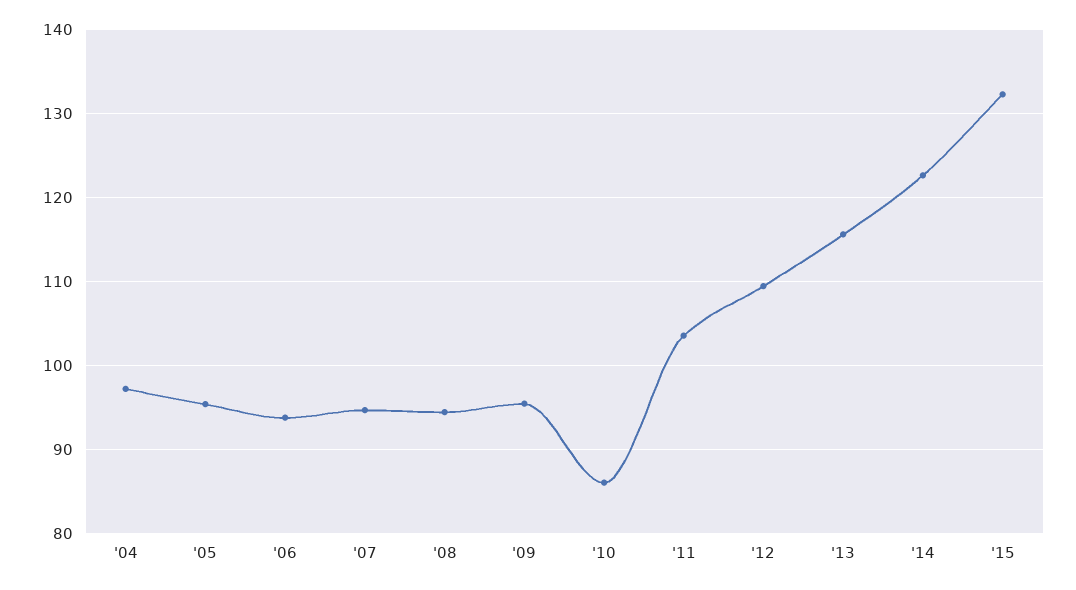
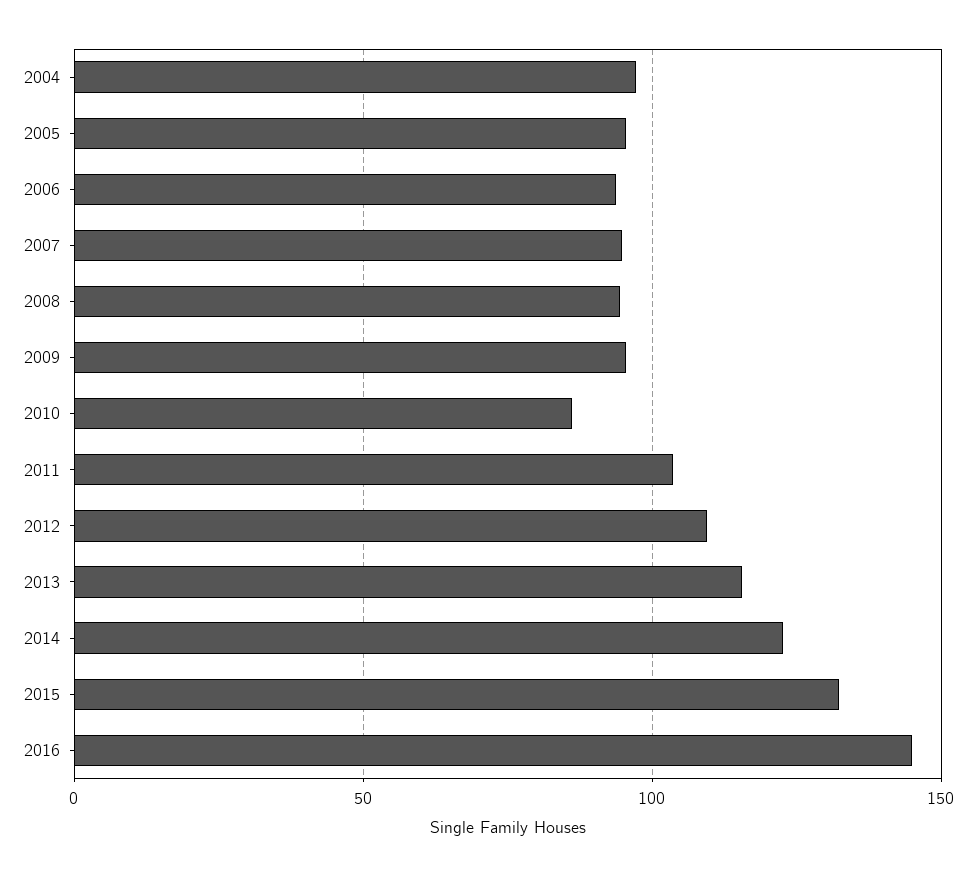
2016: none -> 145

